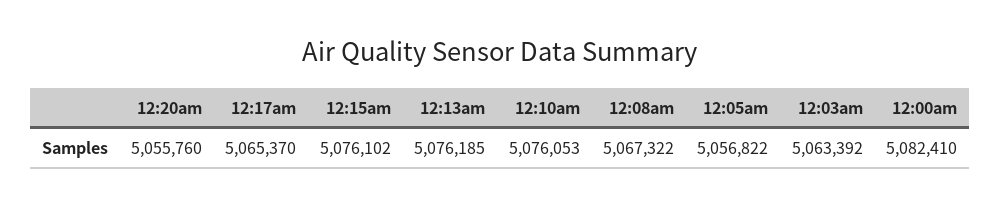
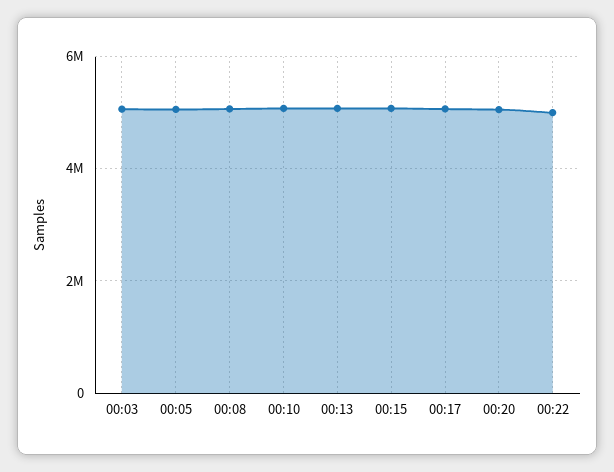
12:00am: 5082410 -> none
00:22: none -> 5000000

